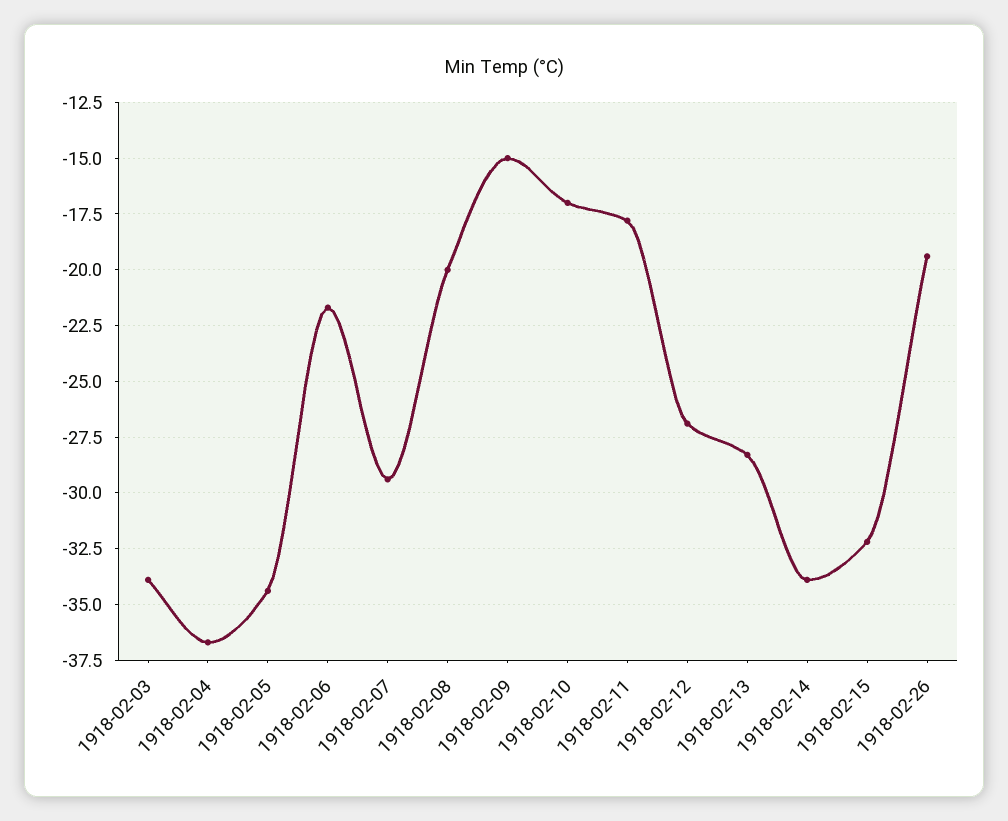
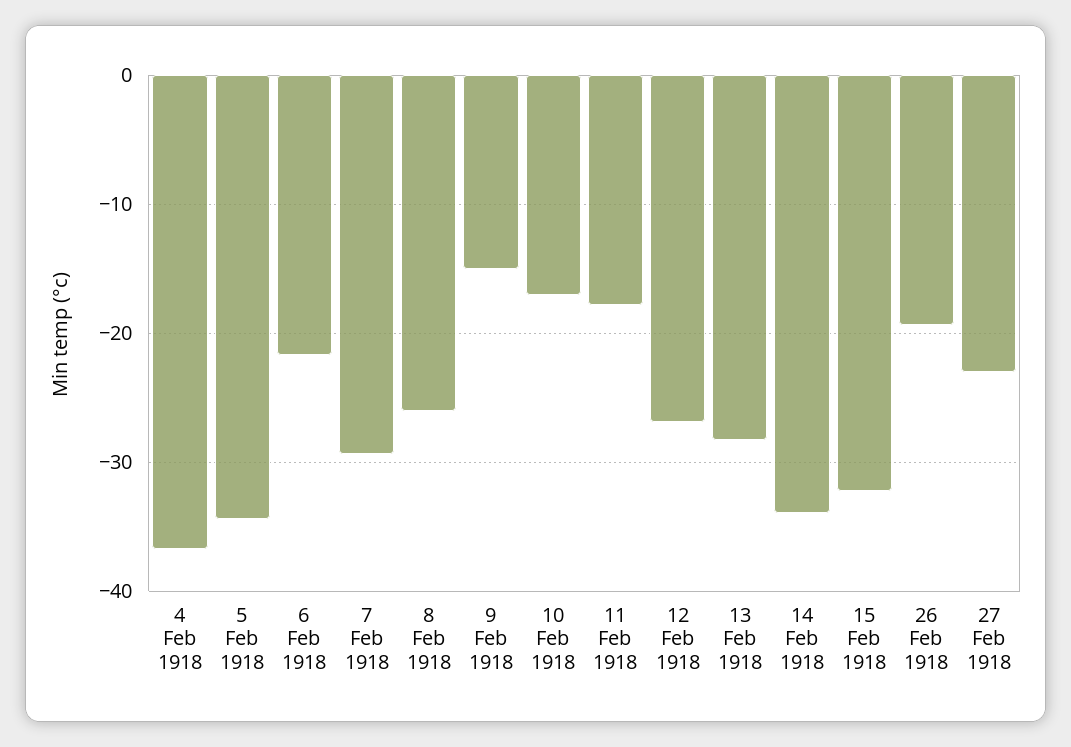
1918-02-03: -34 -> none
1918-02-08: -20 -> -26
27 Feb 1918: none -> -23

